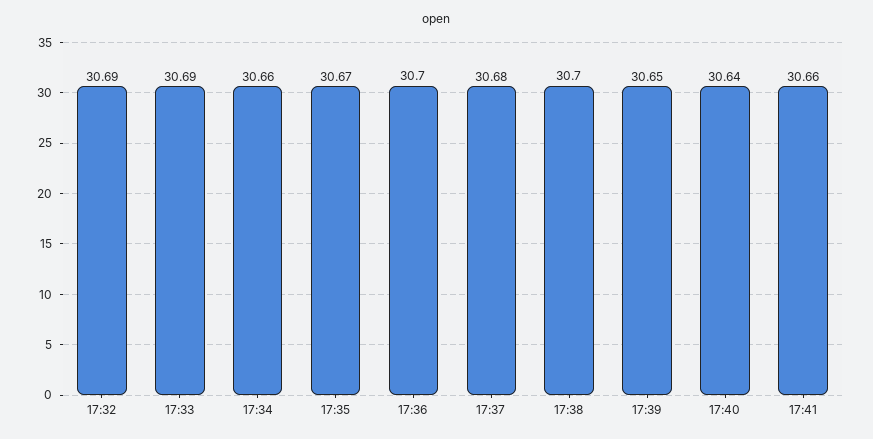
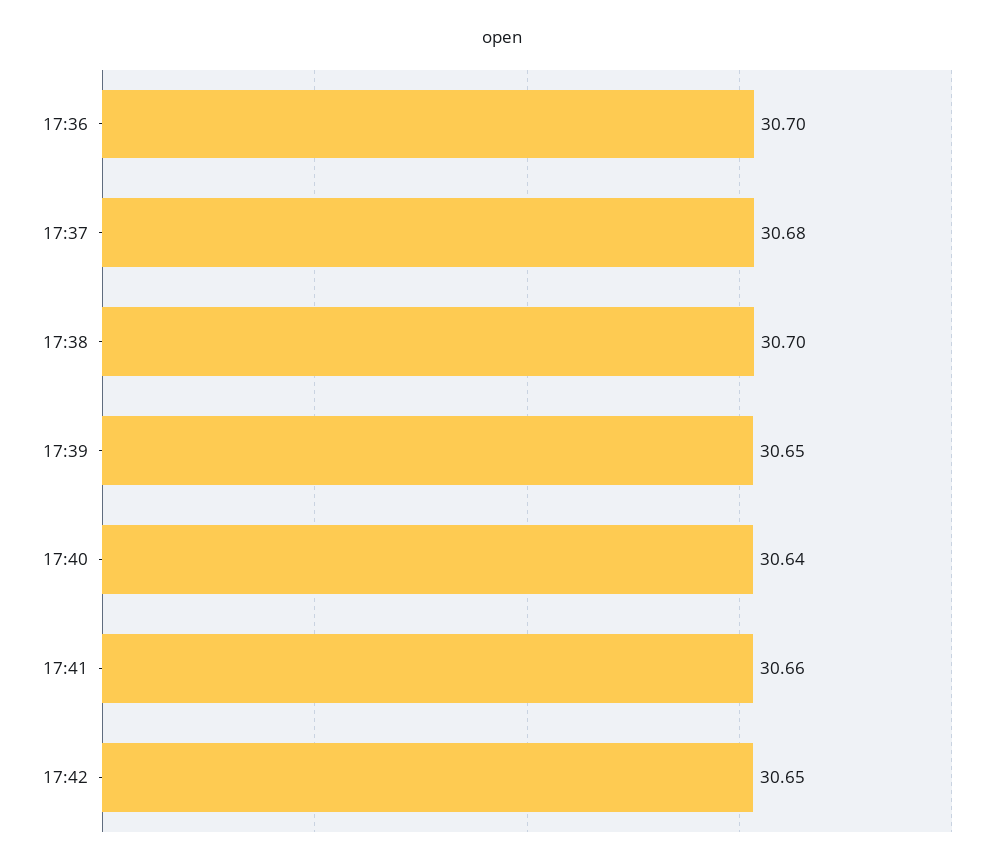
17:32: 30.69 -> none
17:33: 30.69 -> none
17:34: 30.66 -> none
17:35: 30.67 -> none
17:42: none -> 30.65

